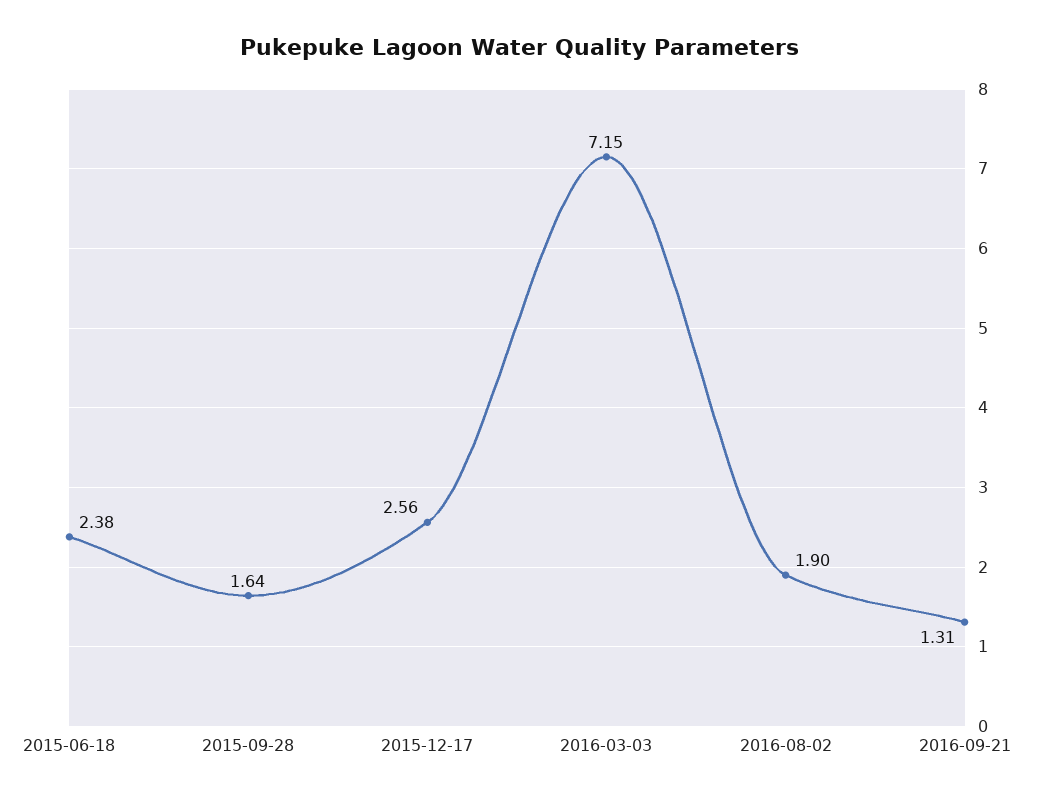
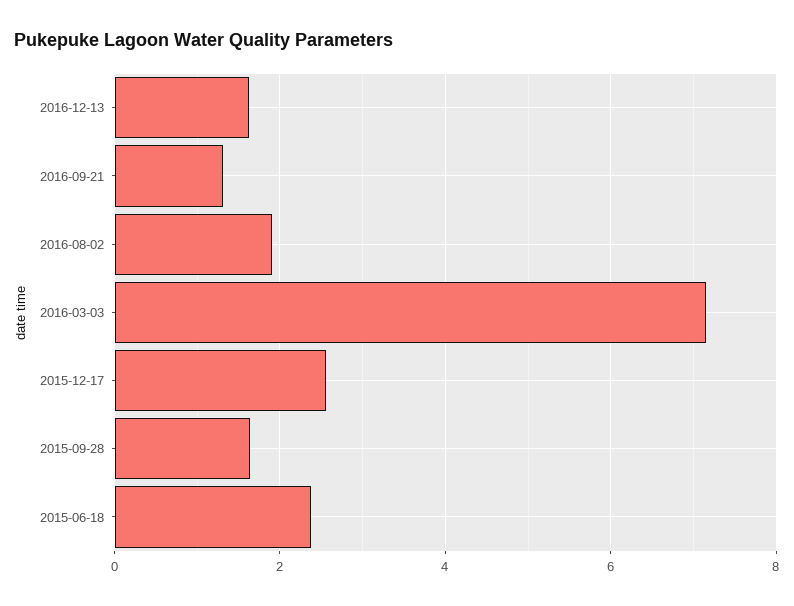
2016-12-13: none -> 1.6

